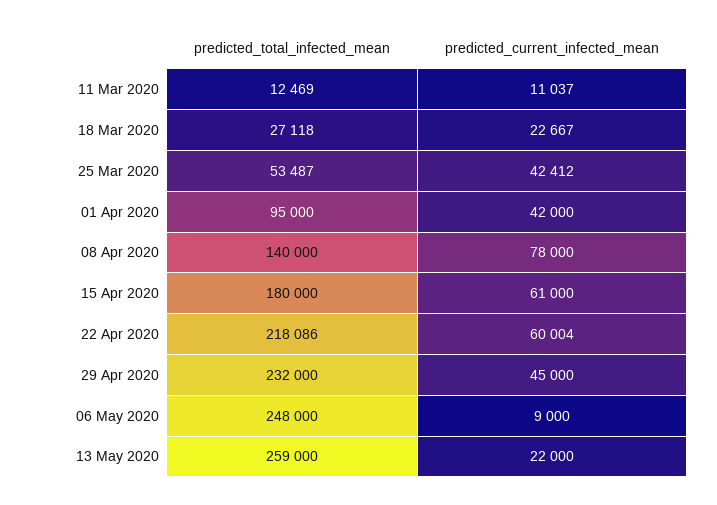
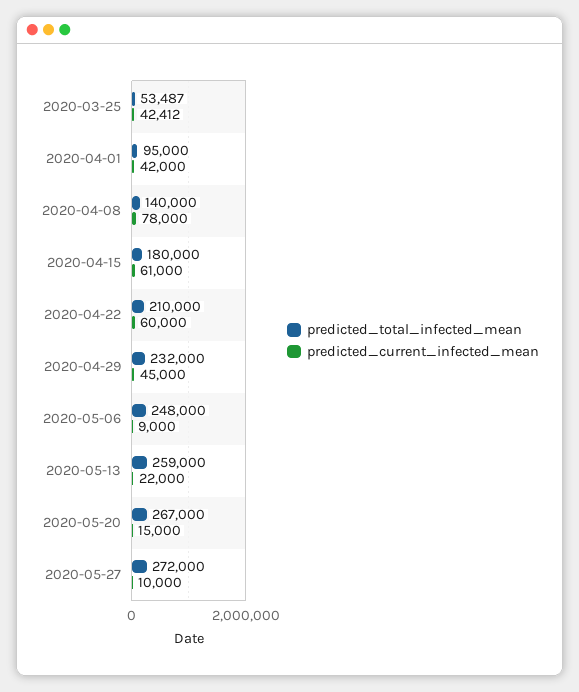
predicted_total_infected_mean, 11 Mar 2020: 12469 -> none
predicted_current_infected_mean, 11 Mar 2020: 11037 -> none
predicted_total_infected_mean, 18 Mar 2020: 27118 -> none
predicted_current_infected_mean, 18 Mar 2020: 22667 -> none
predicted_total_infected_mean, 22 Apr 2020: 218086 -> 210000
predicted_current_infected_mean, 22 Apr 2020: 60004 -> 60000
predicted_total_infected_mean, 2020-05-20: none -> 267000
predicted_current_infected_mean, 2020-05-20: none -> 15000
predicted_total_infected_mean, 2020-05-27: none -> 272000
predicted_current_infected_mean, 2020-05-27: none -> 10000

